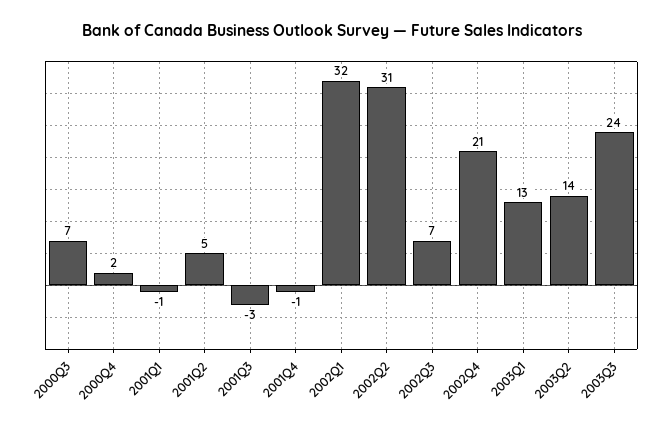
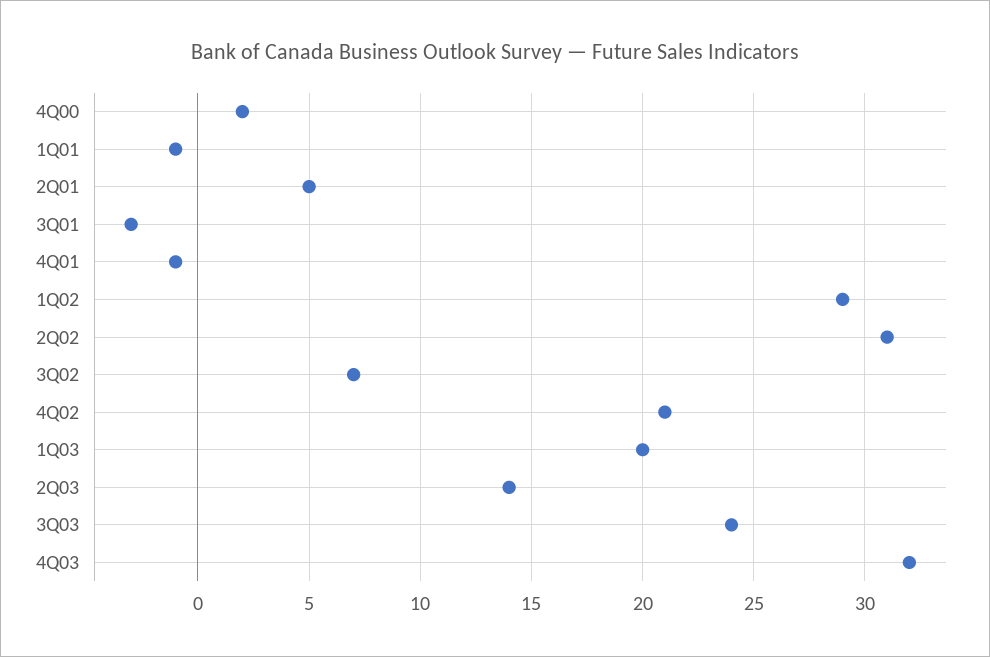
2000Q3: 7 -> none
2002Q1: 32 -> 29
2003Q1: 13 -> 20
4Q03: none -> 32

